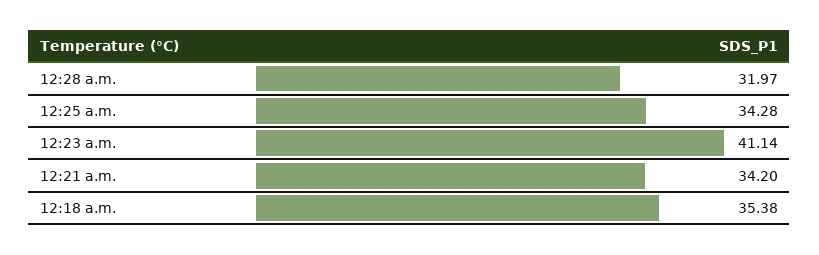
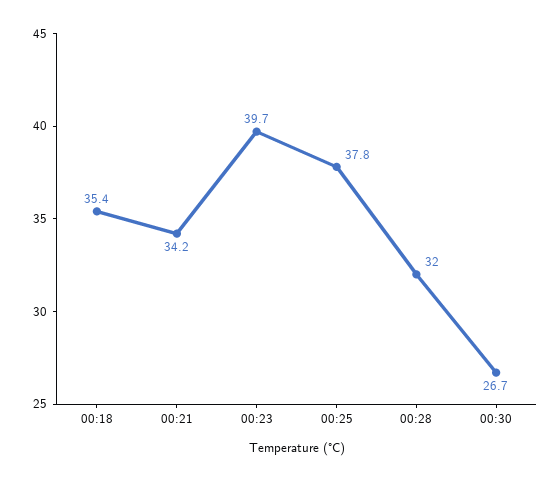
12:25 a.m.: 34.28 -> 37.8
12:23 a.m.: 41.14 -> 39.7
00:30: none -> 26.7

